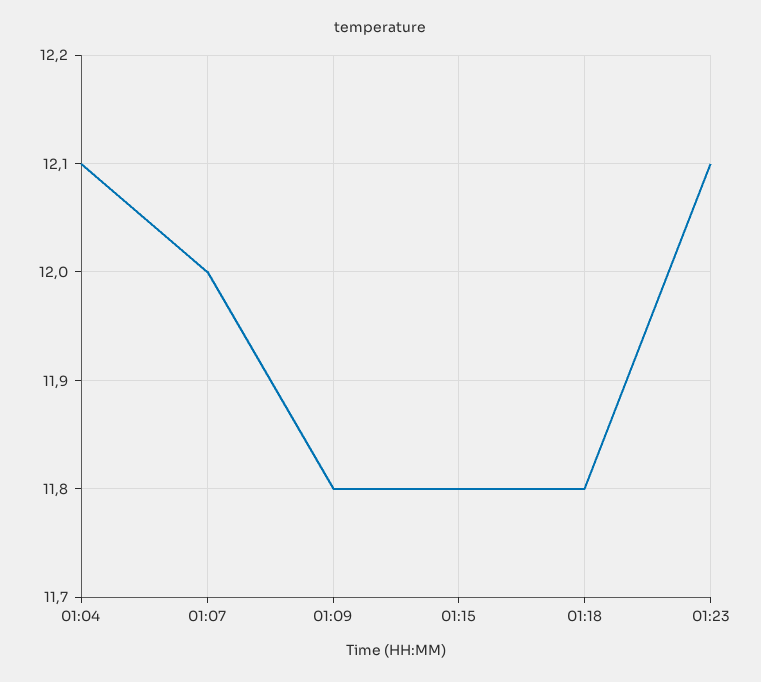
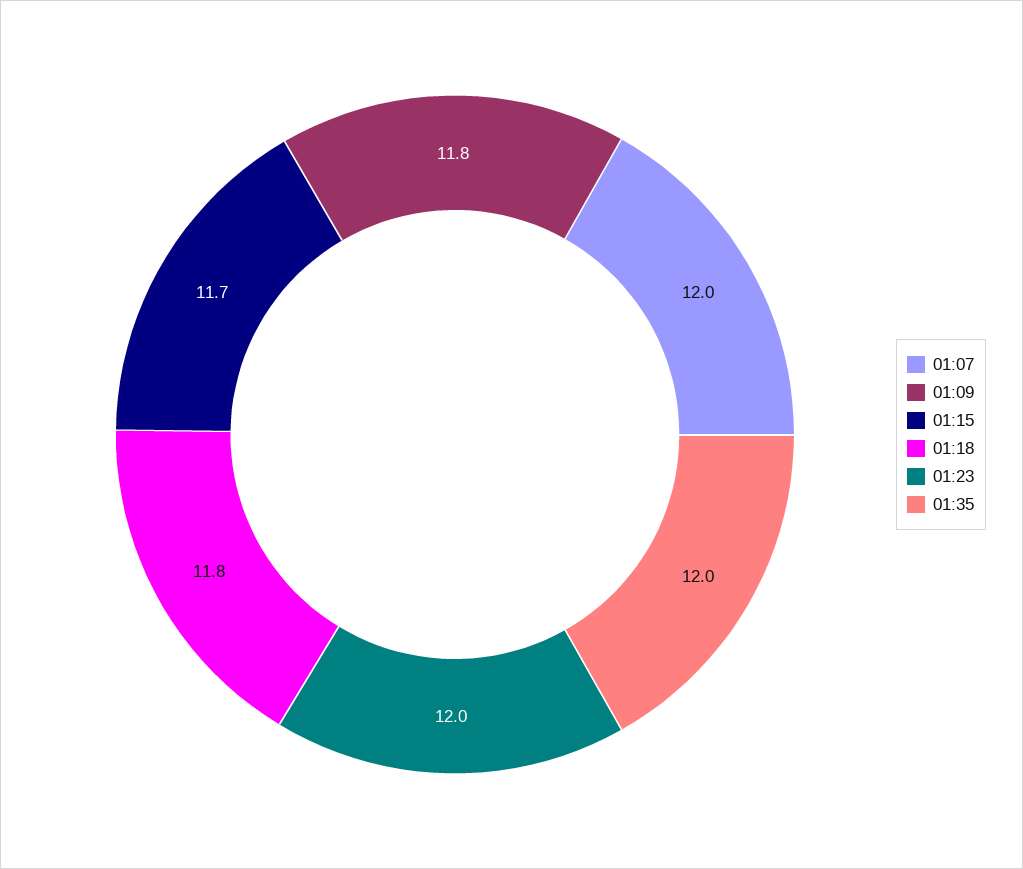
01:04: 12.1 -> none
01:15: 11.8 -> 11.7
01:23: 12.1 -> 12
01:35: none -> 12

